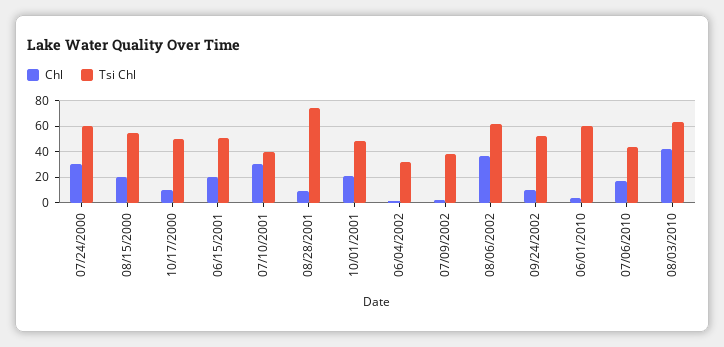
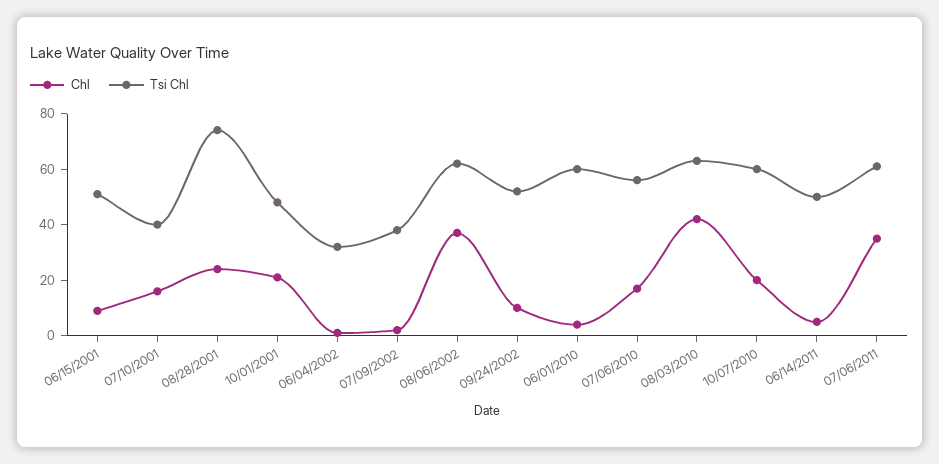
Chl, 07/24/2000: 30 -> none
Tsi Chl, 07/24/2000: 60 -> none
Chl, 08/15/2000: 20 -> none
Tsi Chl, 08/15/2000: 55 -> none
Chl, 10/17/2000: 10 -> none
Tsi Chl, 10/17/2000: 50 -> none
Chl, 06/15/2001: 20 -> 10
Chl, 07/10/2001: 30 -> 15
Chl, 08/28/2001: 10 -> 25
Tsi Chl, 07/06/2010: 45 -> 55
Chl, 10/07/2010: none -> 20
Tsi Chl, 10/07/2010: none -> 60
Chl, 06/14/2011: none -> 5
Tsi Chl, 06/14/2011: none -> 50
Chl, 07/06/2011: none -> 35
Tsi Chl, 07/06/2011: none -> 60

